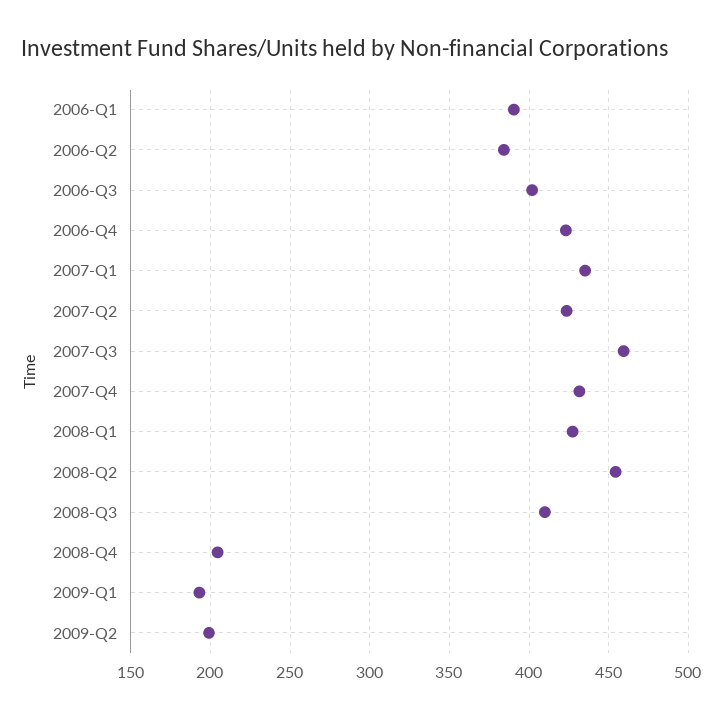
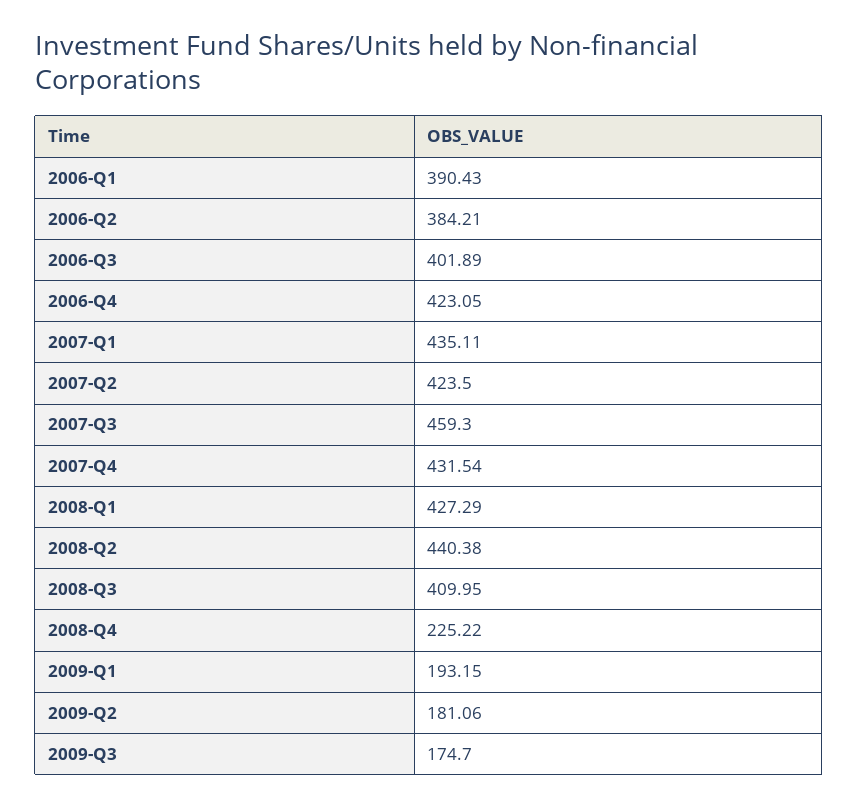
2008-Q2: 455 -> 440.38
2008-Q4: 205 -> 225.22
2009-Q2: 200 -> 181.06
2009-Q3: none -> 174.7

